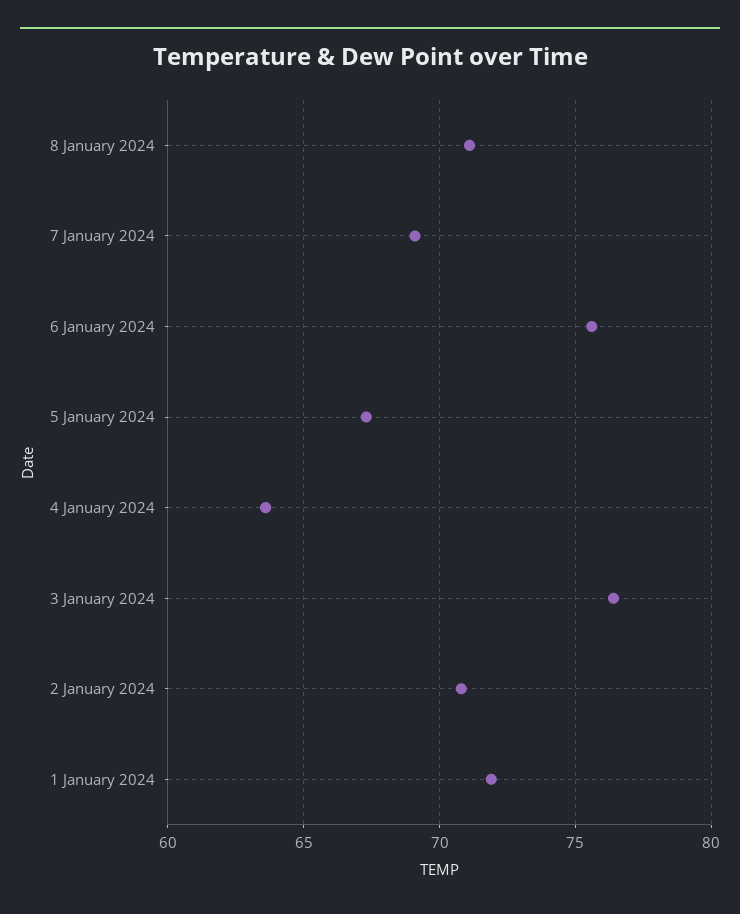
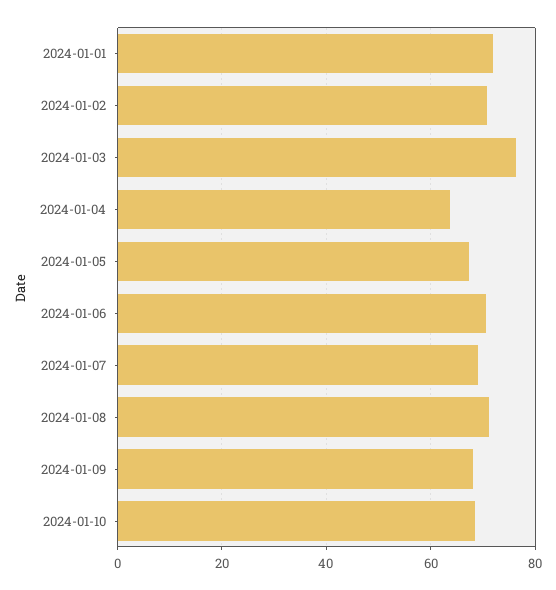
6 January 2024: 75.5 -> 70
2024-01-09: none -> 68
2024-01-10: none -> 68

